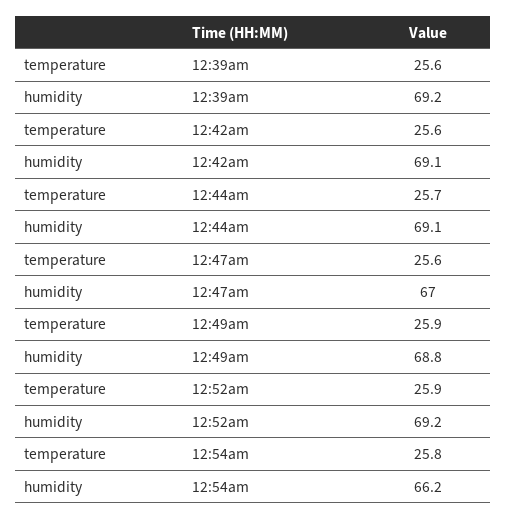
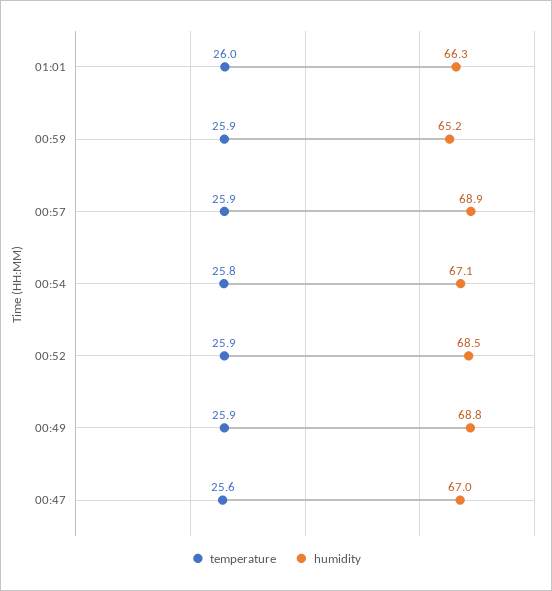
temperature, 12:39am: 25.6 -> none
humidity, 12:39am: 69.2 -> none
temperature, 12:42am: 25.6 -> none
humidity, 12:42am: 69.1 -> none
temperature, 12:44am: 25.7 -> none
humidity, 12:44am: 69.1 -> none
humidity, 12:52am: 69.2 -> 68.5
humidity, 12:54am: 66.2 -> 67.1
temperature, 01:01: none -> 26
humidity, 01:01: none -> 66.3
temperature, 00:59: none -> 25.9
humidity, 00:59: none -> 65.2
temperature, 00:57: none -> 25.9
humidity, 00:57: none -> 68.9

